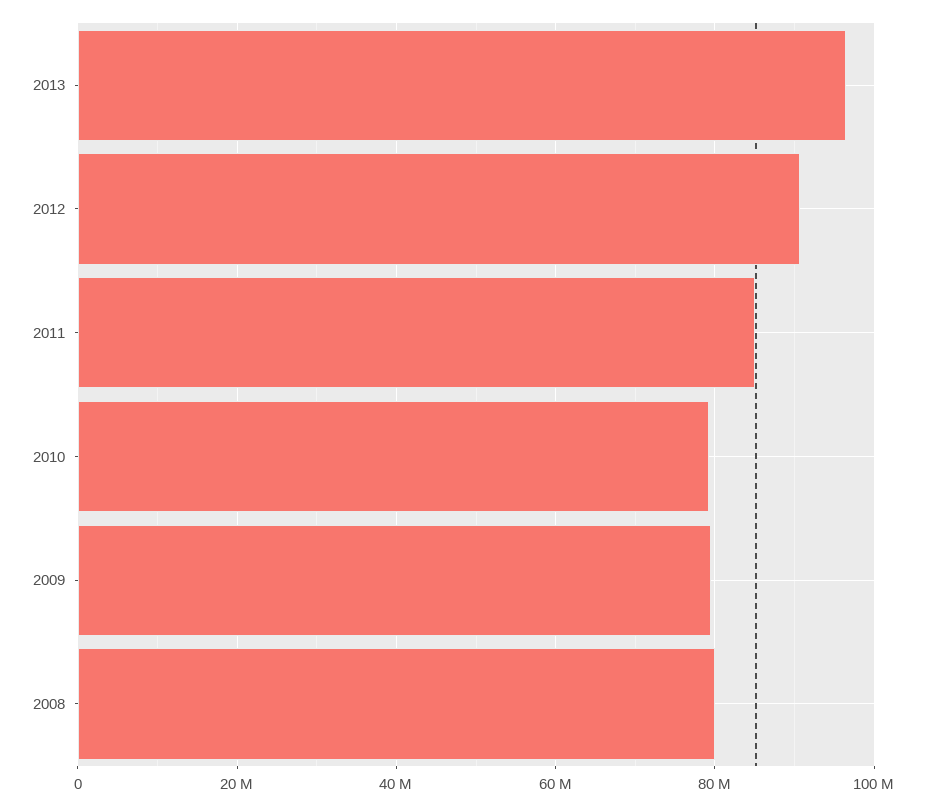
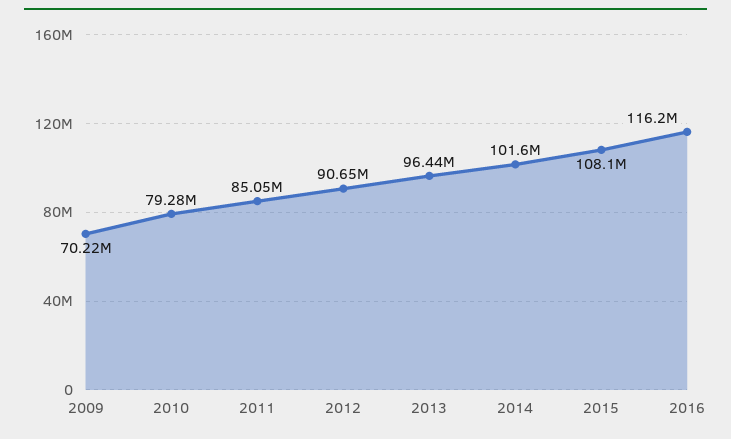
2009: 80000000 -> 70220000
2008: 80000000 -> none
2014: none -> 101600000
2015: none -> 108100000
2016: none -> 116200000

